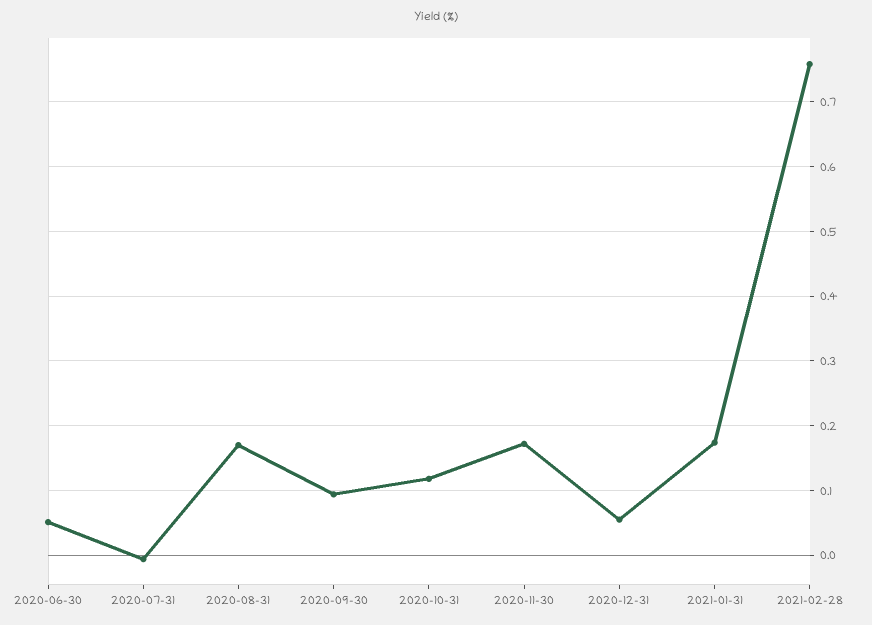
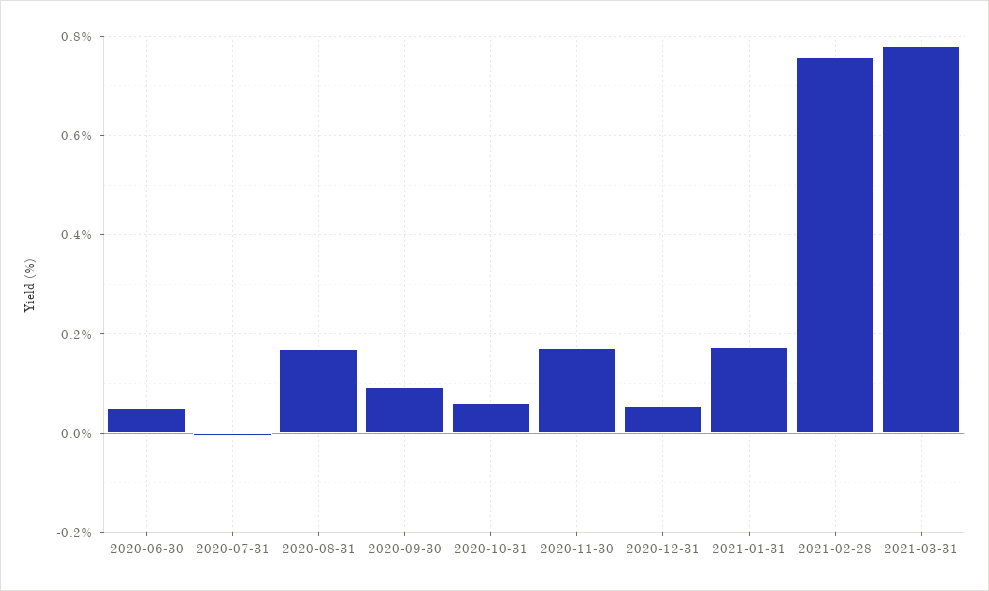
2020-10-31: 0.12 -> 0.06
2021-03-31: none -> 0.78

